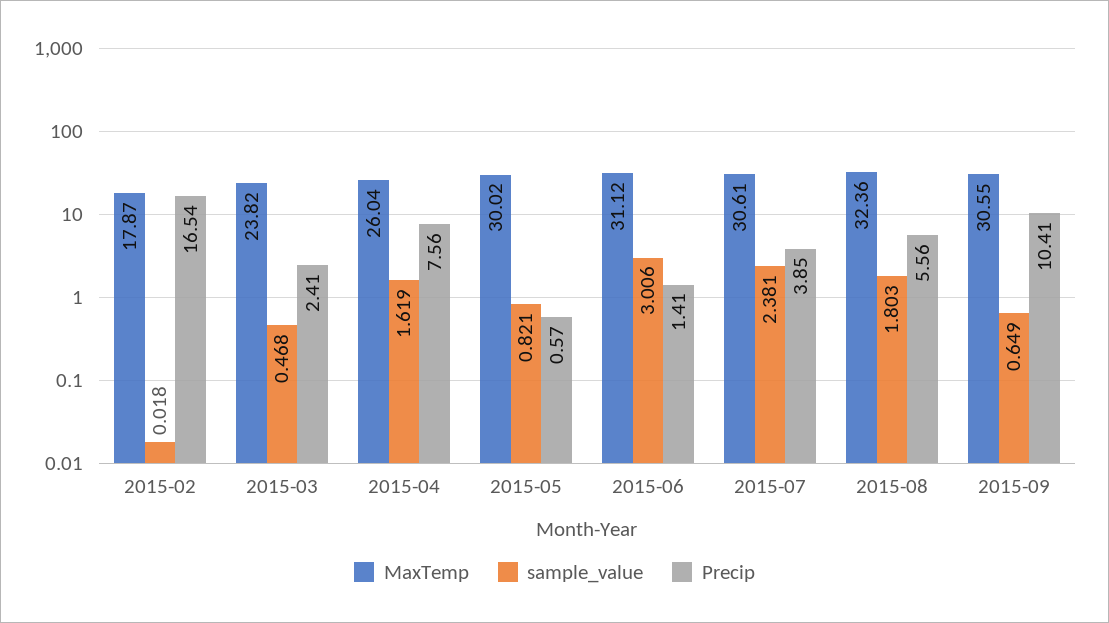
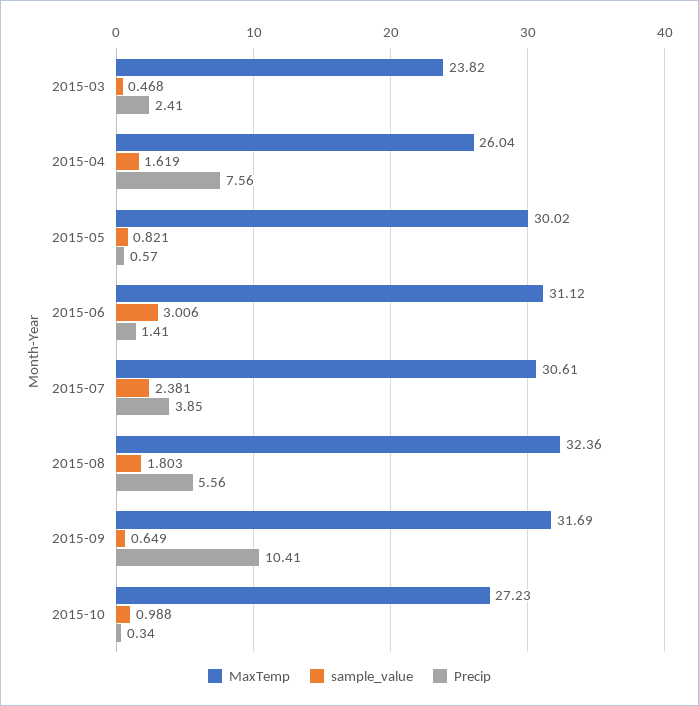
MaxTemp, 2015-02: 17.87 -> none
sample_value, 2015-02: 0.018 -> none
Precip, 2015-02: 16.54 -> none
MaxTemp, 2015-09: 30.55 -> 31.69
MaxTemp, 2015-10: none -> 27.23
sample_value, 2015-10: none -> 0.988
Precip, 2015-10: none -> 0.34

